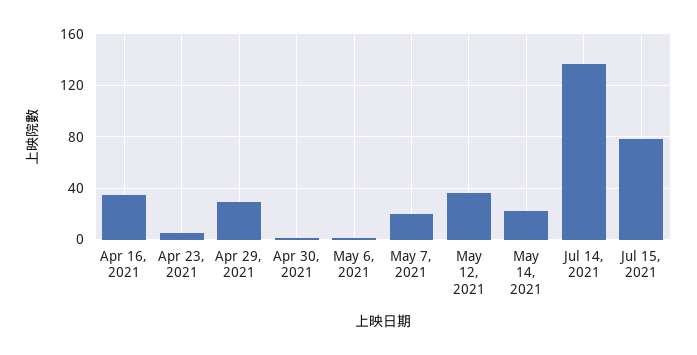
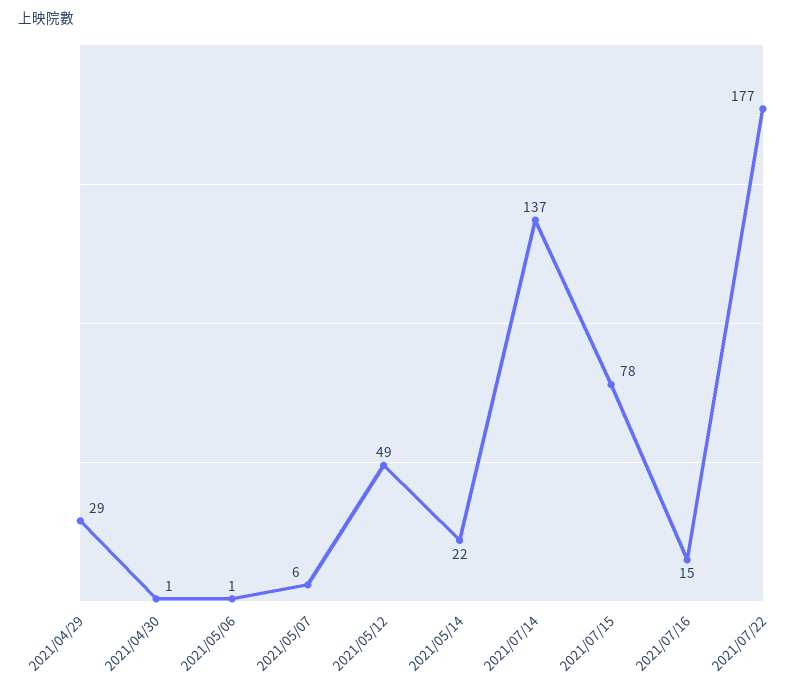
Apr 16, 2021: 35 -> none
Apr 23, 2021: 5 -> none
May 7, 2021: 20 -> 6
May 12, 2021: 35 -> 49
2021/07/16: none -> 15
2021/07/22: none -> 177

